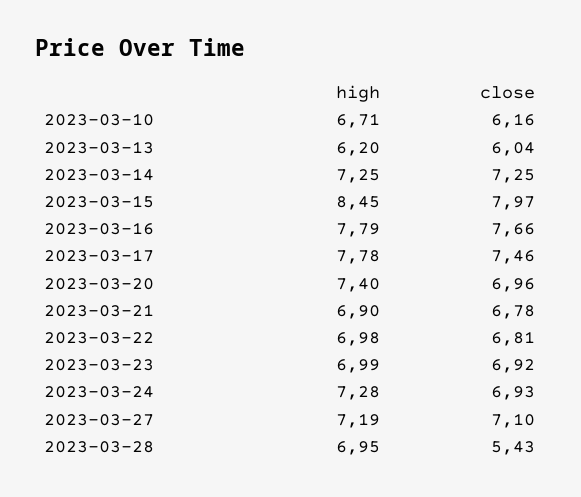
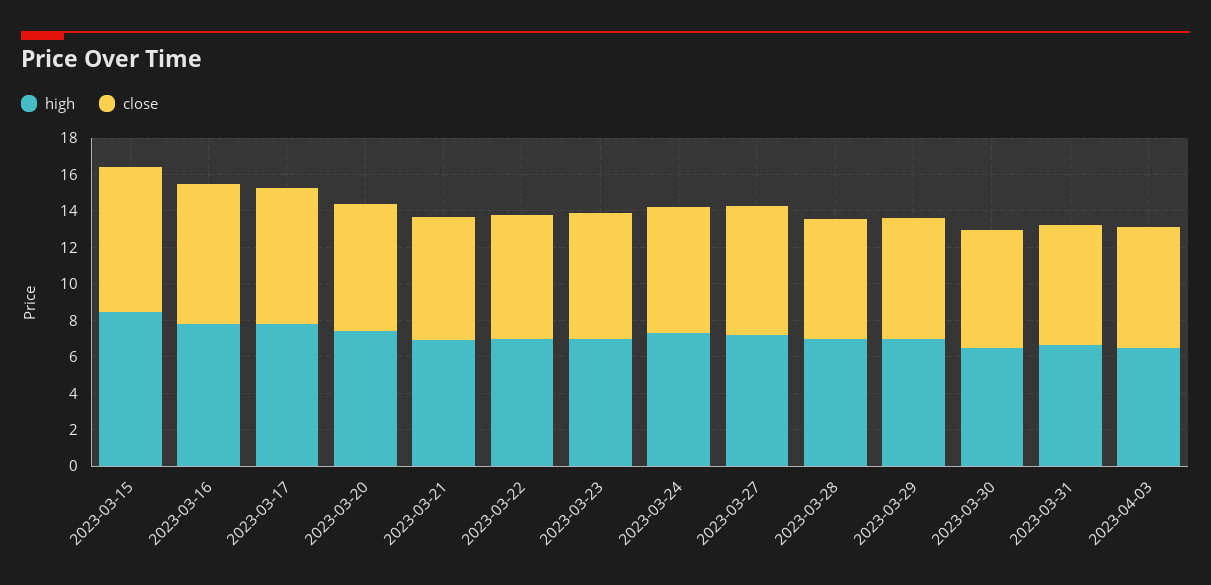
high, 2023-03-10: 6.71 -> none
close, 2023-03-10: 6.16 -> none
high, 2023-03-13: 6.2 -> none
close, 2023-03-13: 6.04 -> none
high, 2023-03-14: 7.25 -> none
close, 2023-03-14: 7.25 -> none
close, 2023-03-28: 5.43 -> 6.5
high, 2023-03-29: none -> 7
close, 2023-03-29: none -> 6.5
high, 2023-03-30: none -> 6.5
close, 2023-03-30: none -> 6.5
high, 2023-03-31: none -> 6.5
close, 2023-03-31: none -> 6.5
high, 2023-04-03: none -> 6.5
close, 2023-04-03: none -> 6.5

